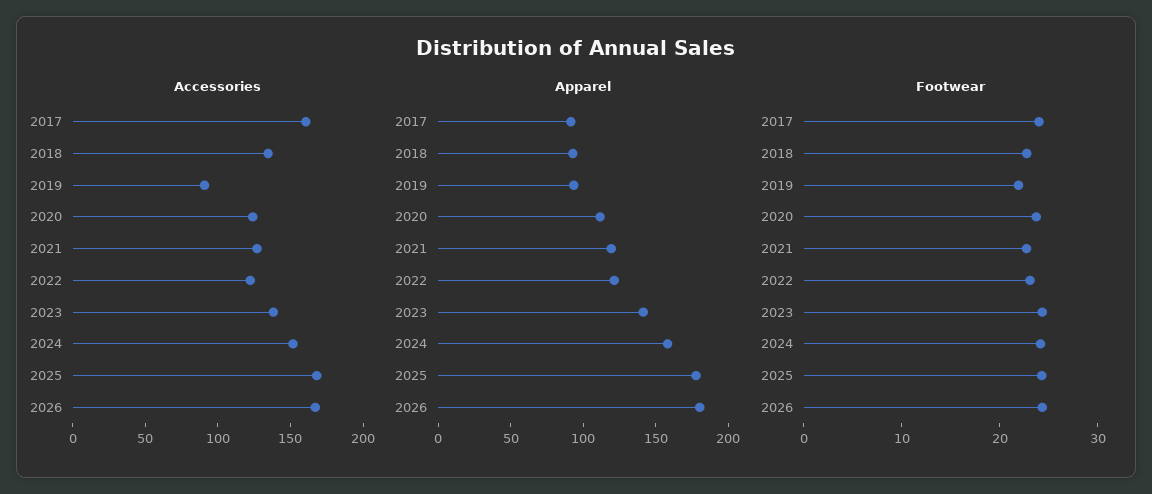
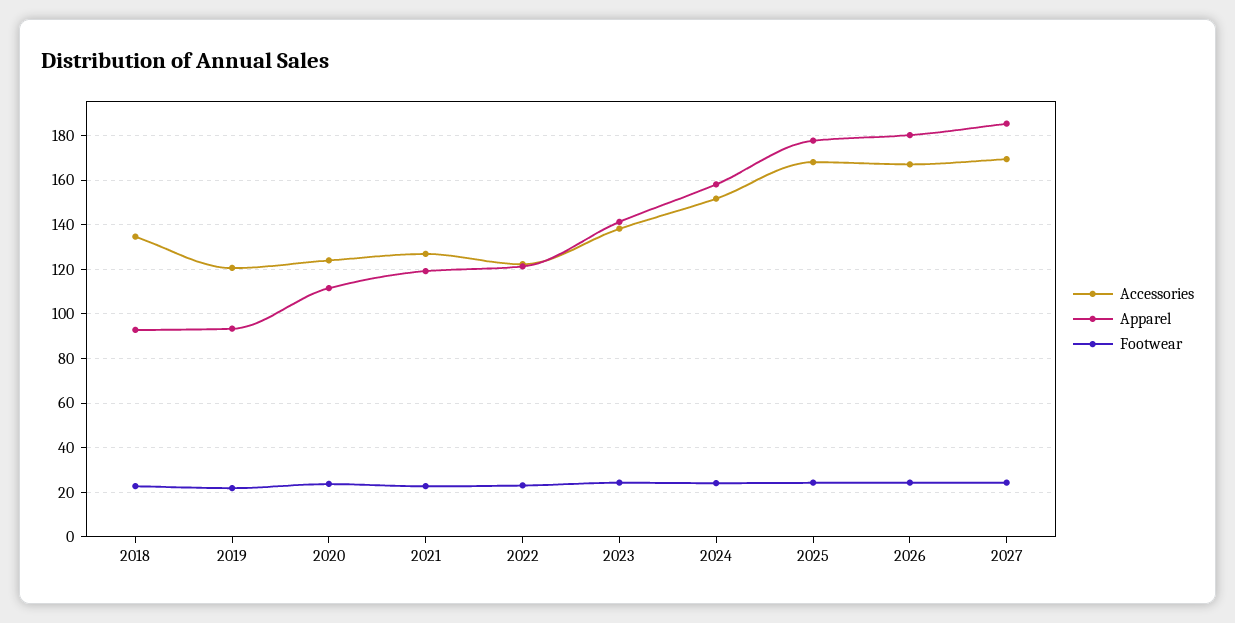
Accessories, 2017: 160 -> none
Accessories, 2019: 90 -> 120
Apparel, 2017: 90 -> none
Footwear, 2017: 24 -> none
Accessories, 2027: none -> 170
Apparel, 2027: none -> 185
Footwear, 2027: none -> 25

